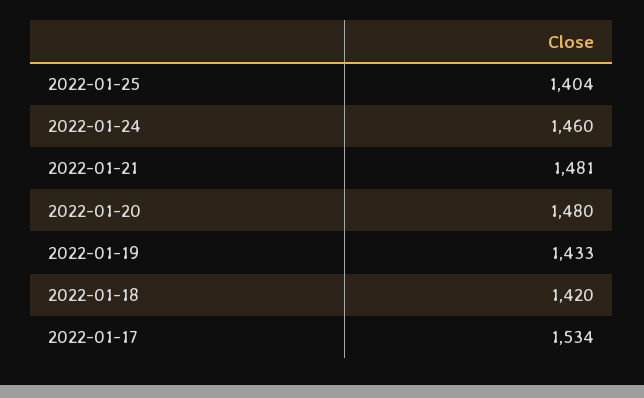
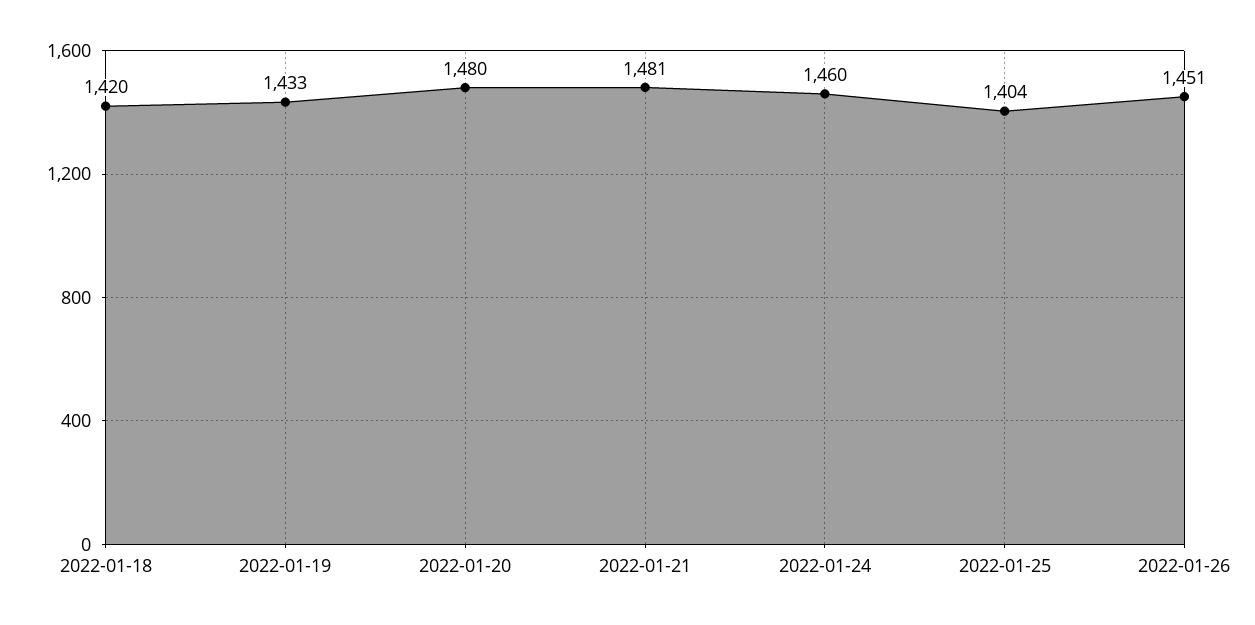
2022-01-17: 1534 -> none
2022-01-26: none -> 1451

